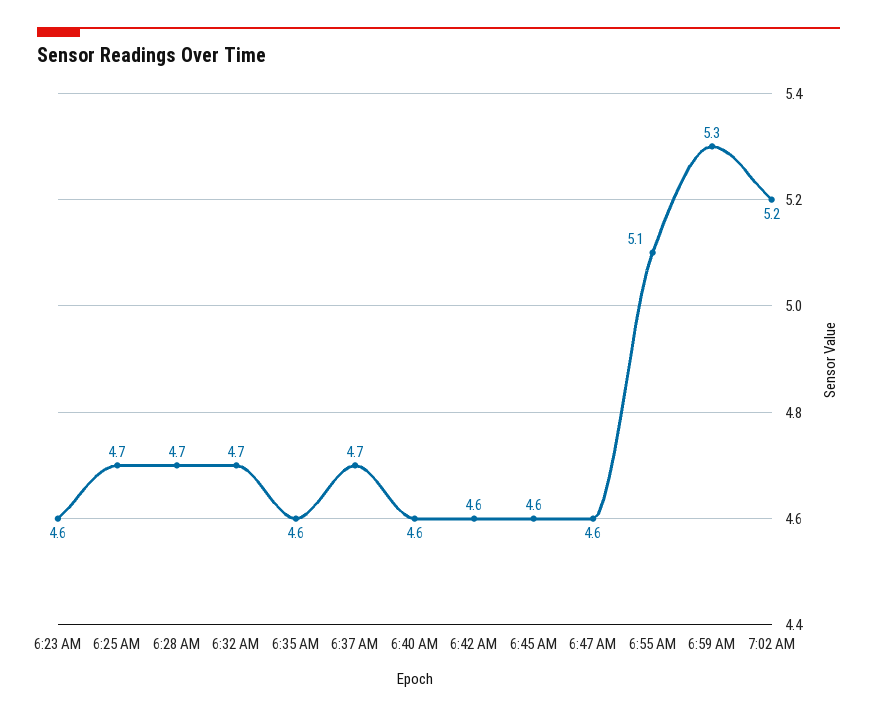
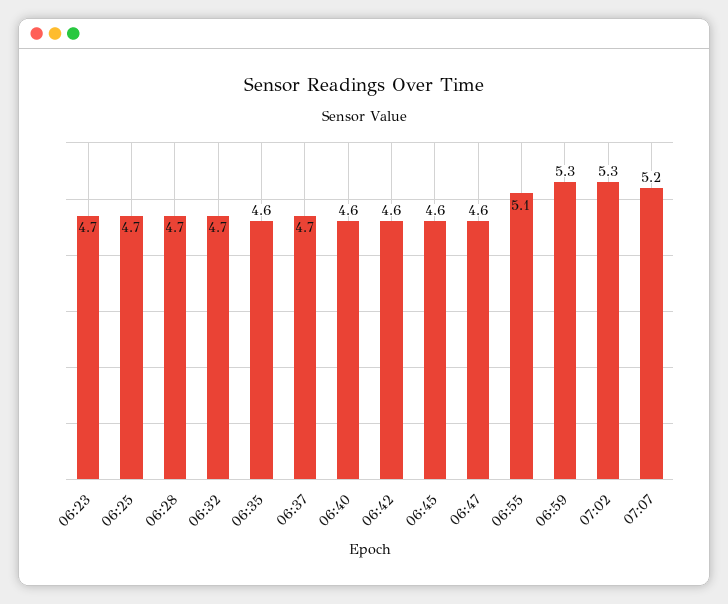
6:23 AM: 4.6 -> 4.7
7:02 AM: 5.2 -> 5.3
07:07: none -> 5.2

